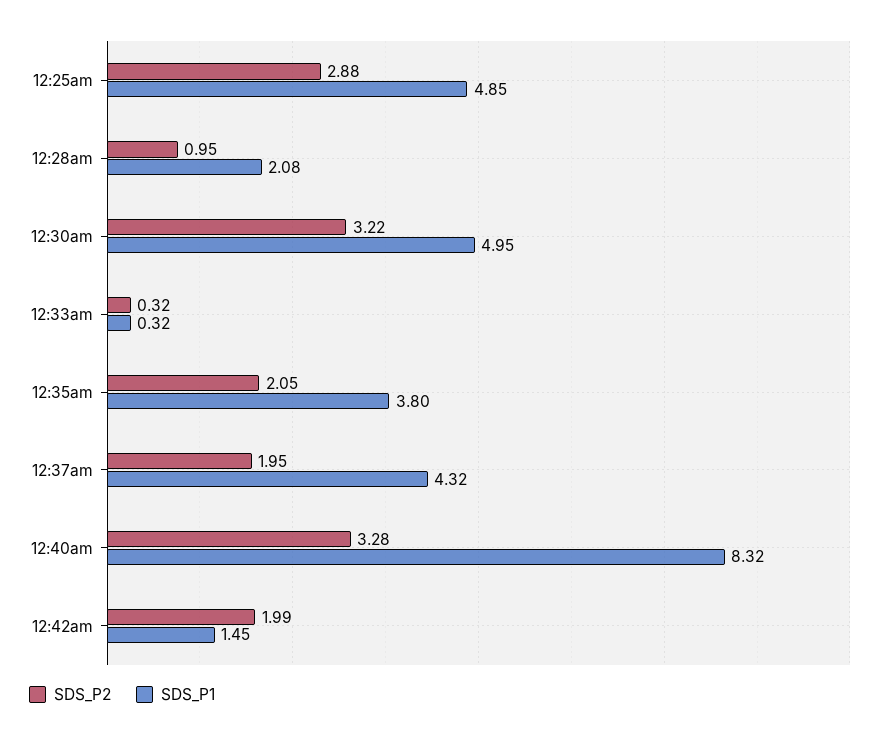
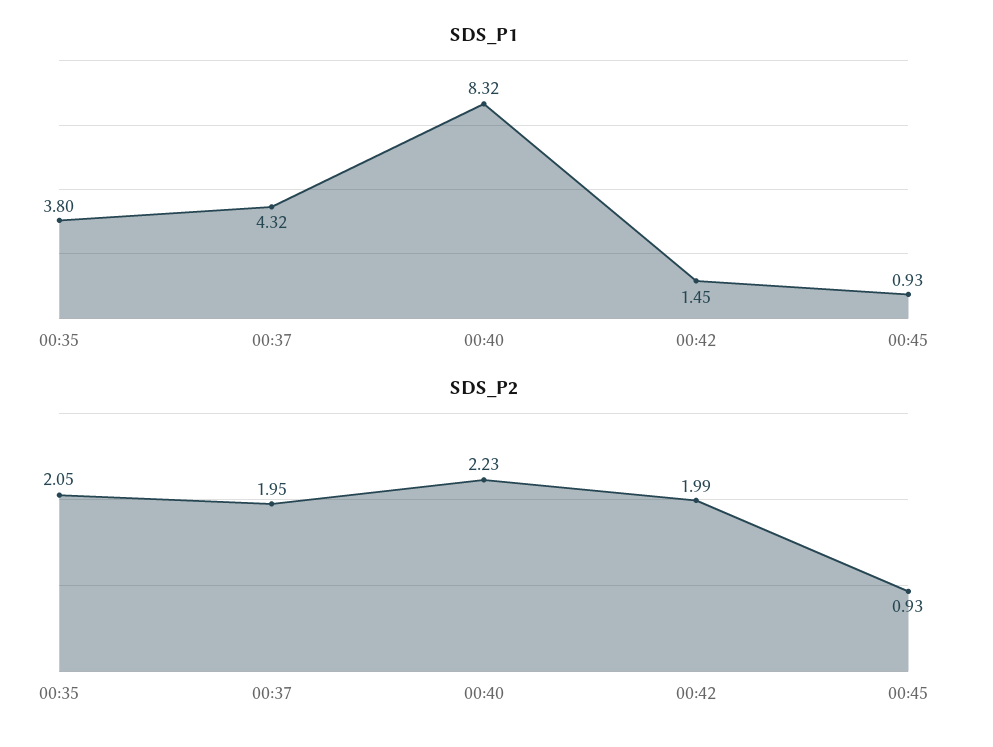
SDS_P2, 12:25am: 2.88 -> none
SDS_P1, 12:25am: 4.85 -> none
SDS_P2, 12:28am: 0.95 -> none
SDS_P1, 12:28am: 2.08 -> none
SDS_P2, 12:30am: 3.22 -> none
SDS_P1, 12:30am: 4.95 -> none
SDS_P2, 12:33am: 0.32 -> none
SDS_P1, 12:33am: 0.32 -> none
SDS_P2, 12:40am: 3.28 -> 2.23
SDS_P1, 00:45: none -> 0.93
SDS_P2, 00:45: none -> 0.93

